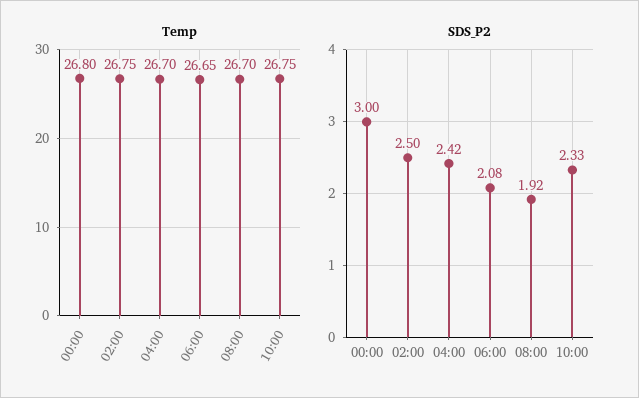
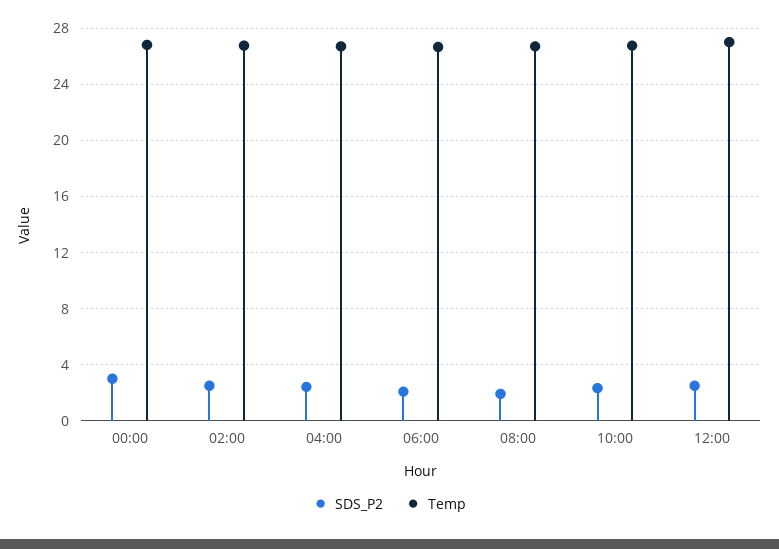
SDS_P2, 12:00: none -> 2.5
Temp, 12:00: none -> 27

